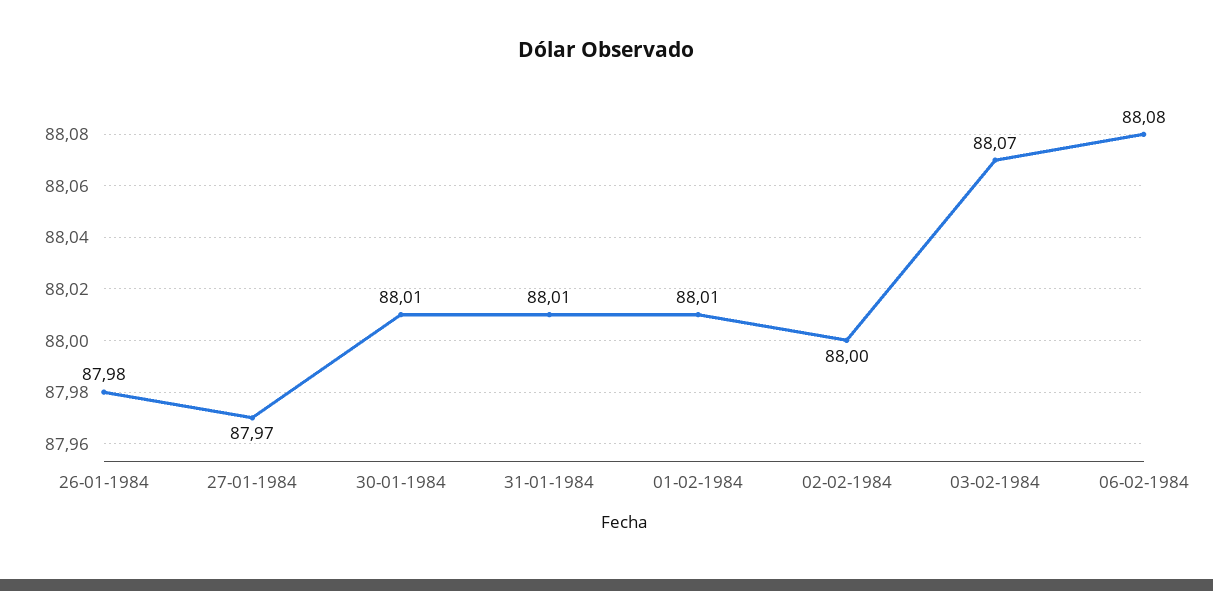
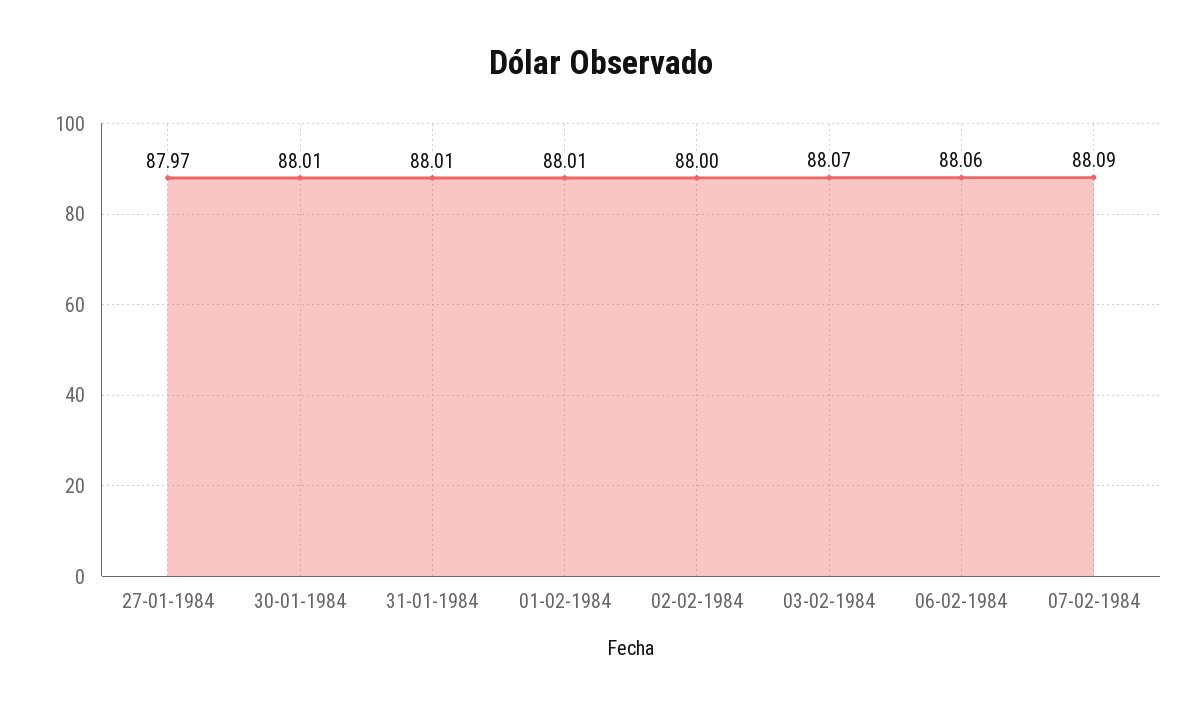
26-01-1984: 87.98 -> none
06-02-1984: 88.08 -> 88.06
07-02-1984: none -> 88.09

